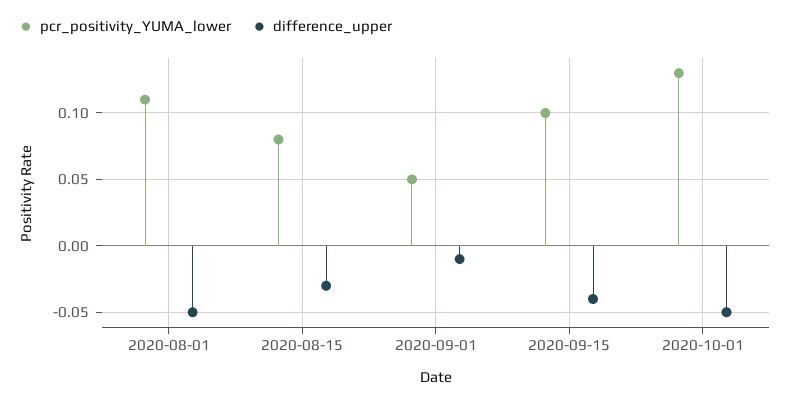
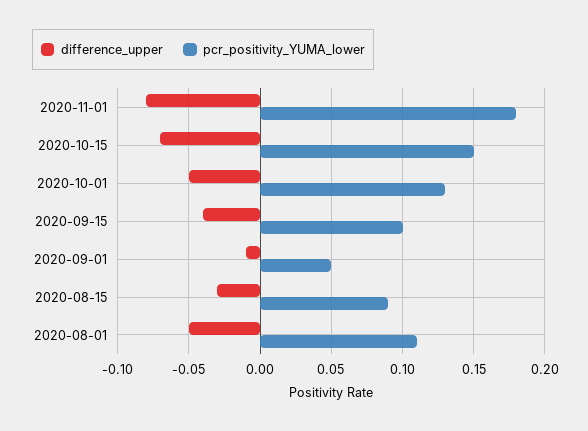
pcr_positivity_YUMA_lower, 2020-08-15: 0.08 -> 0.09
difference_upper, 2020-11-01: none -> -0.08
pcr_positivity_YUMA_lower, 2020-11-01: none -> 0.18
difference_upper, 2020-10-15: none -> -0.07
pcr_positivity_YUMA_lower, 2020-10-15: none -> 0.15

